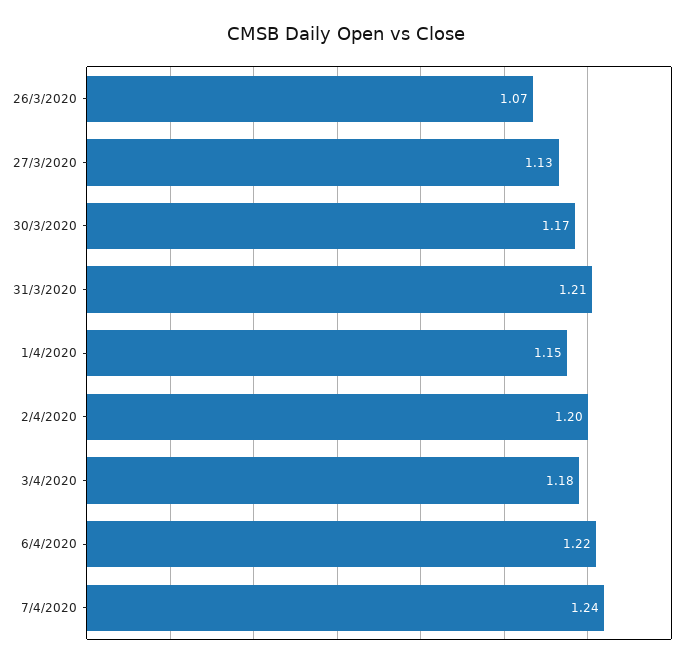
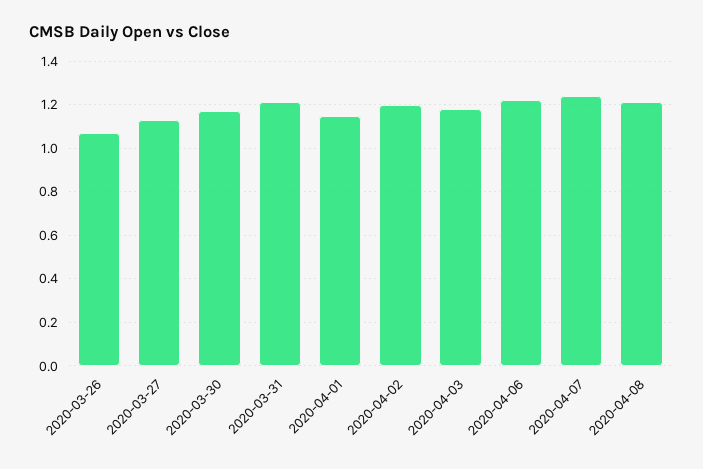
2020-04-08: none -> 1.2

